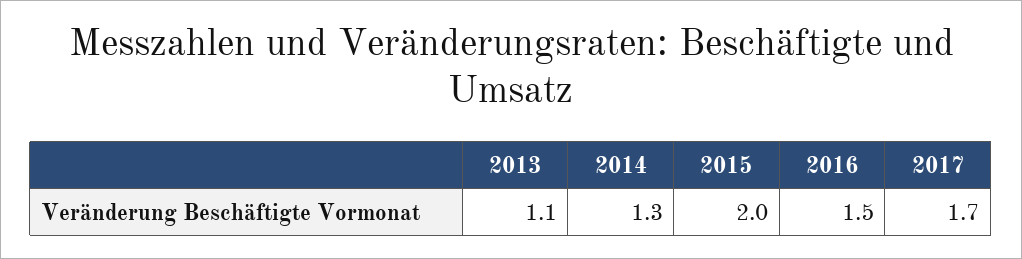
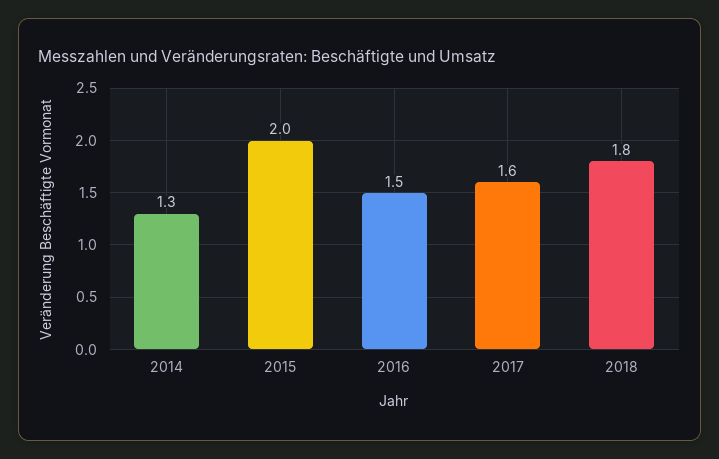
2013: 1.1 -> none
2017: 1.7 -> 1.6
2018: none -> 1.8

